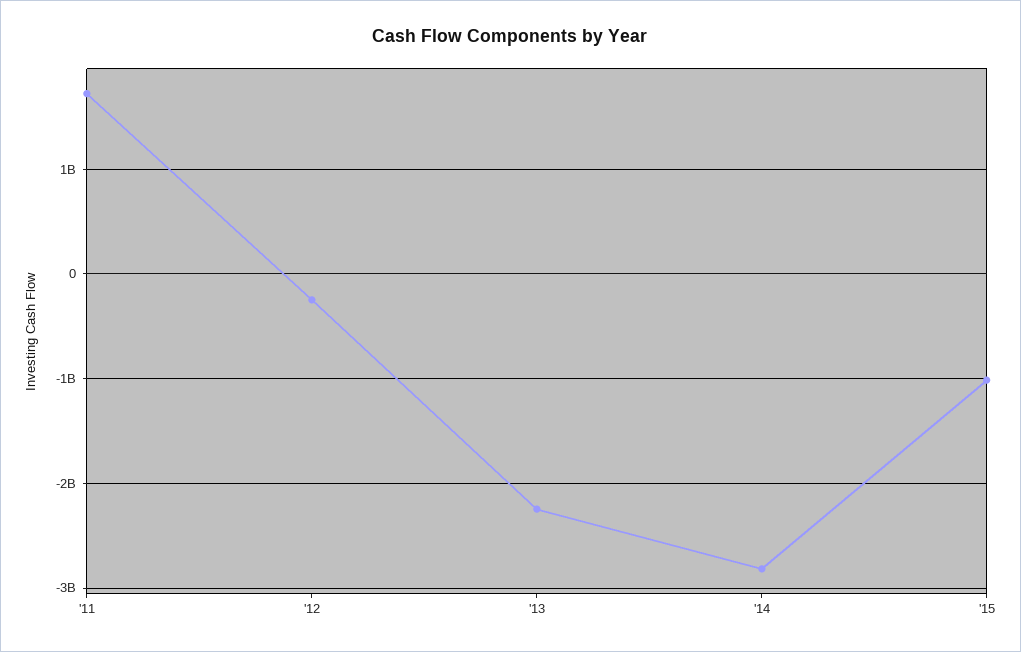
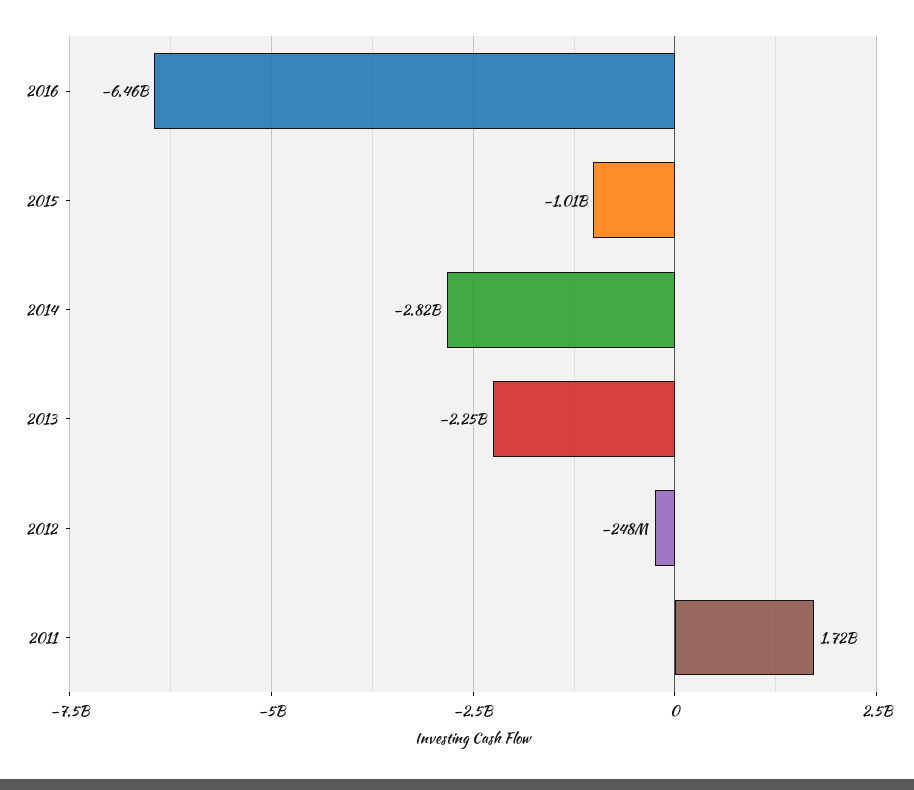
2016: none -> -6460000000

